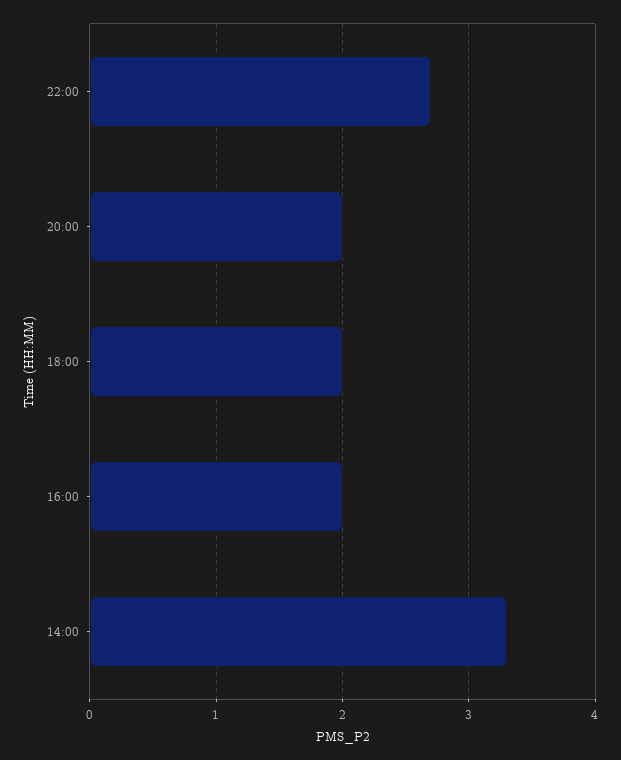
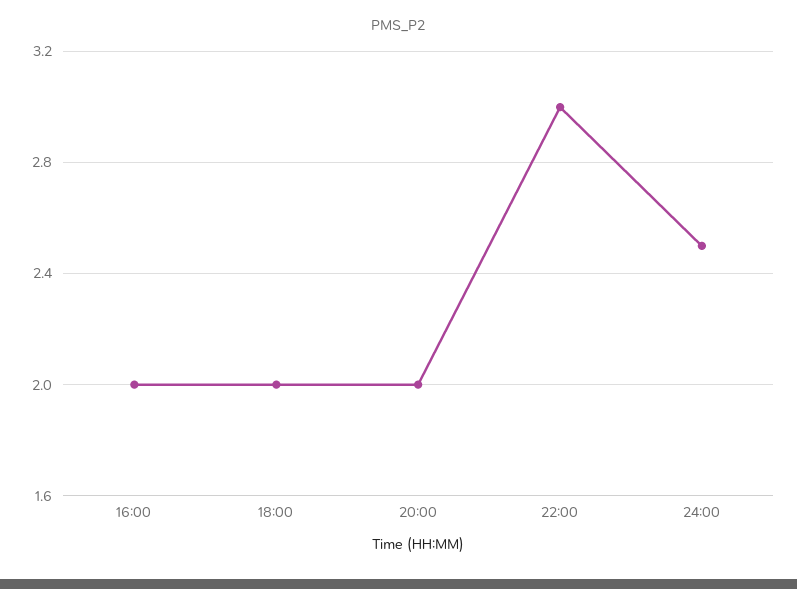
22:00: 2.7 -> 3
14:00: 3.3 -> none
24:00: none -> 2.5

